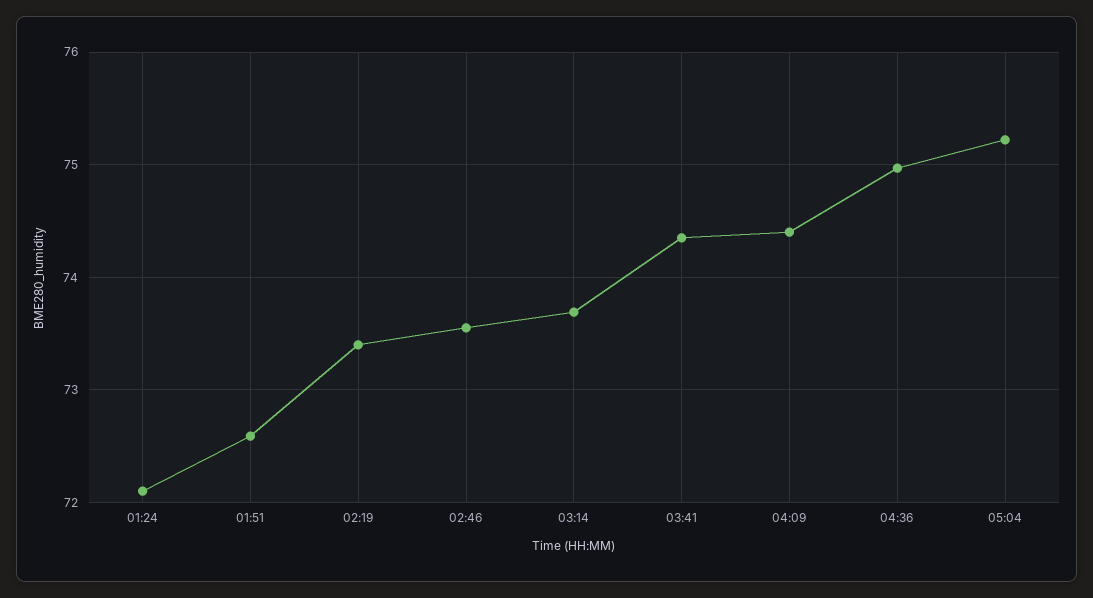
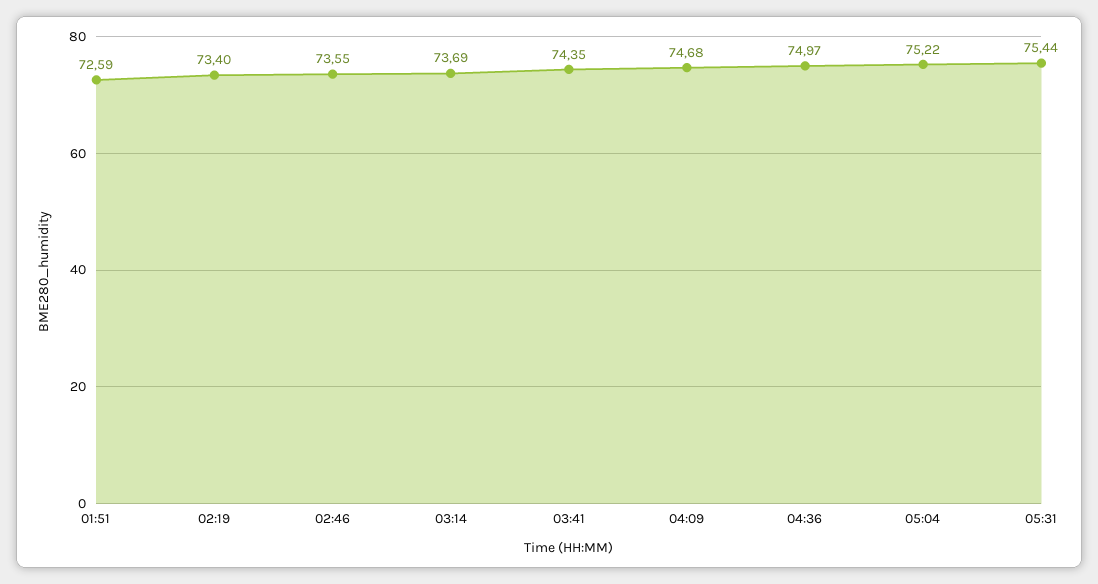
01:24: 72.1 -> none
04:09: 74.4 -> 74.68
05:31: none -> 75.44

